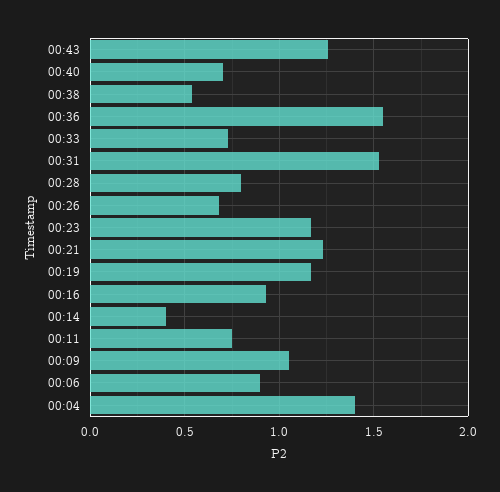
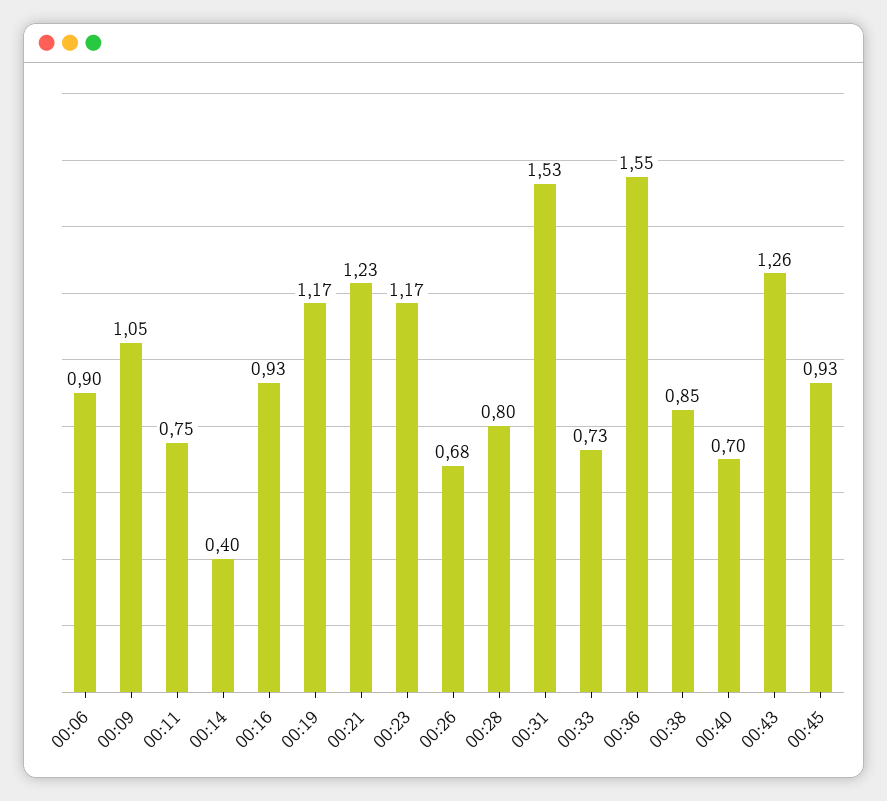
00:38: 0.55 -> 0.85
00:04: 1.4 -> none
00:45: none -> 0.93

